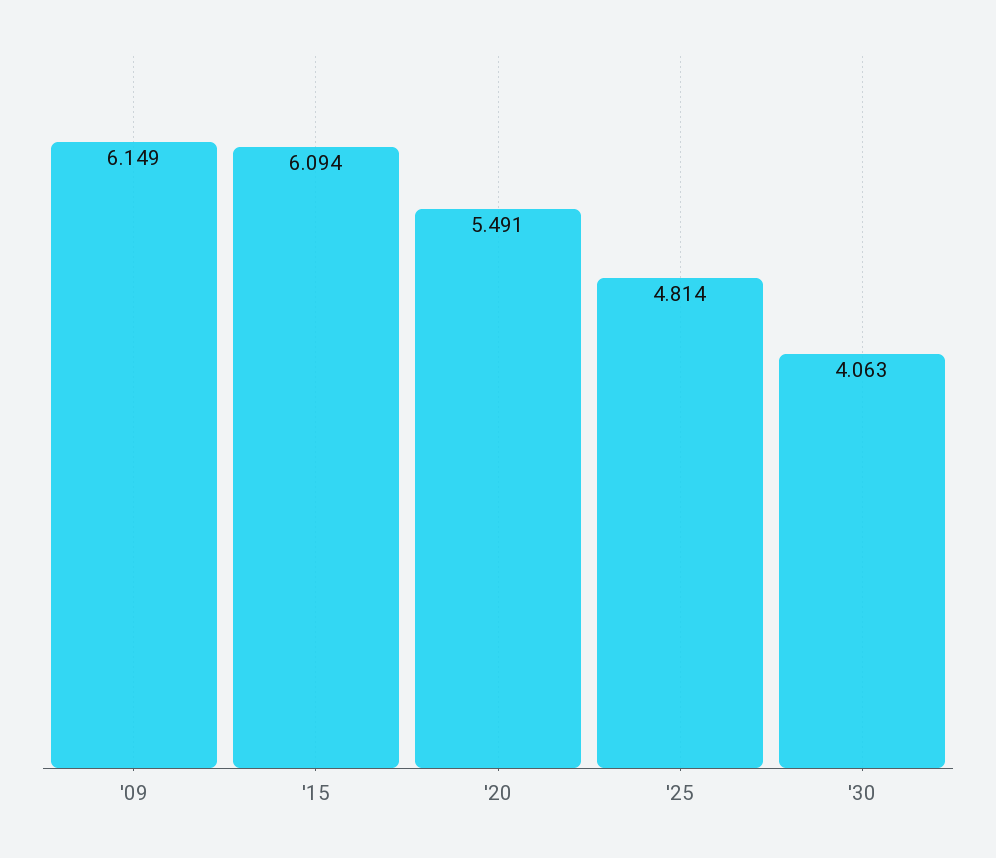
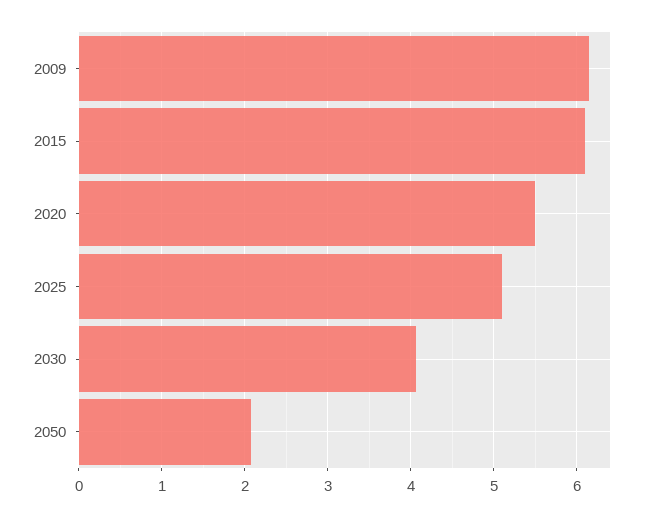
'25: 4.814 -> 5.1
2050: none -> 2.1

